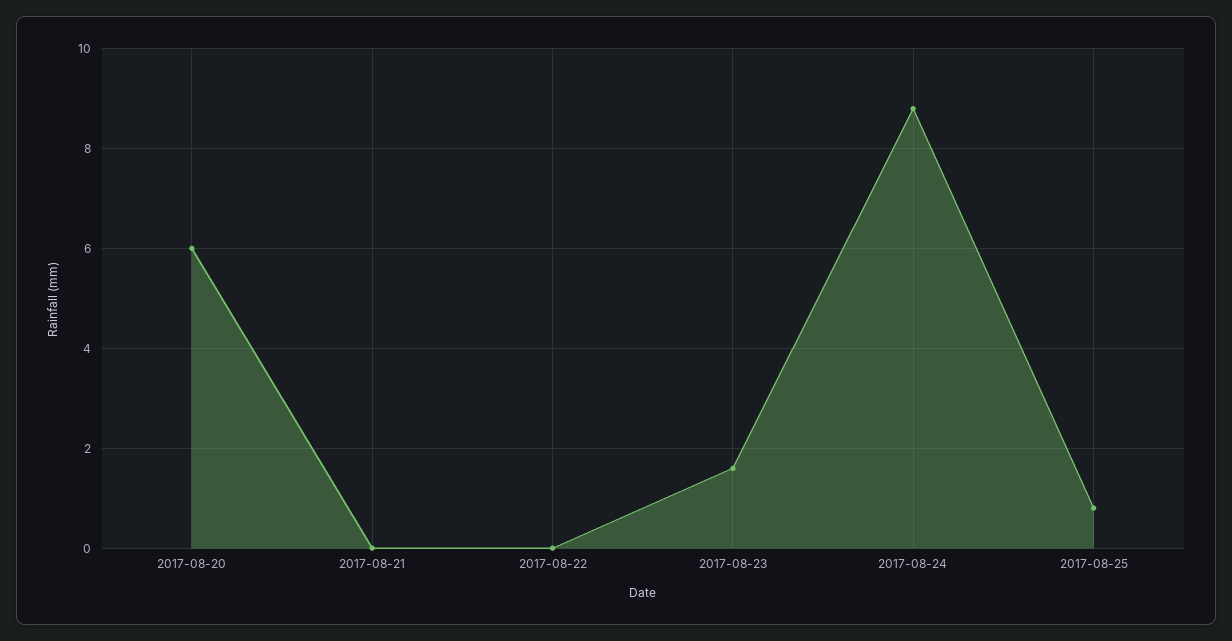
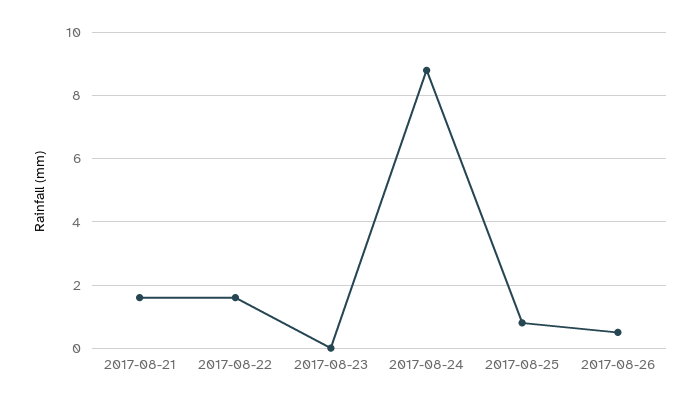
2017-08-20: 6 -> none
2017-08-21: 0 -> 1.5
2017-08-22: 0 -> 1.5
2017-08-23: 1.5 -> 0
2017-08-26: none -> 0.5

